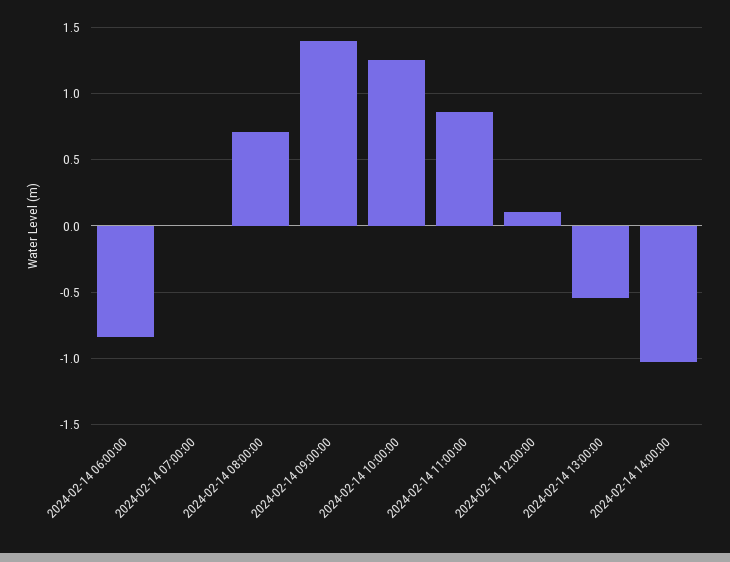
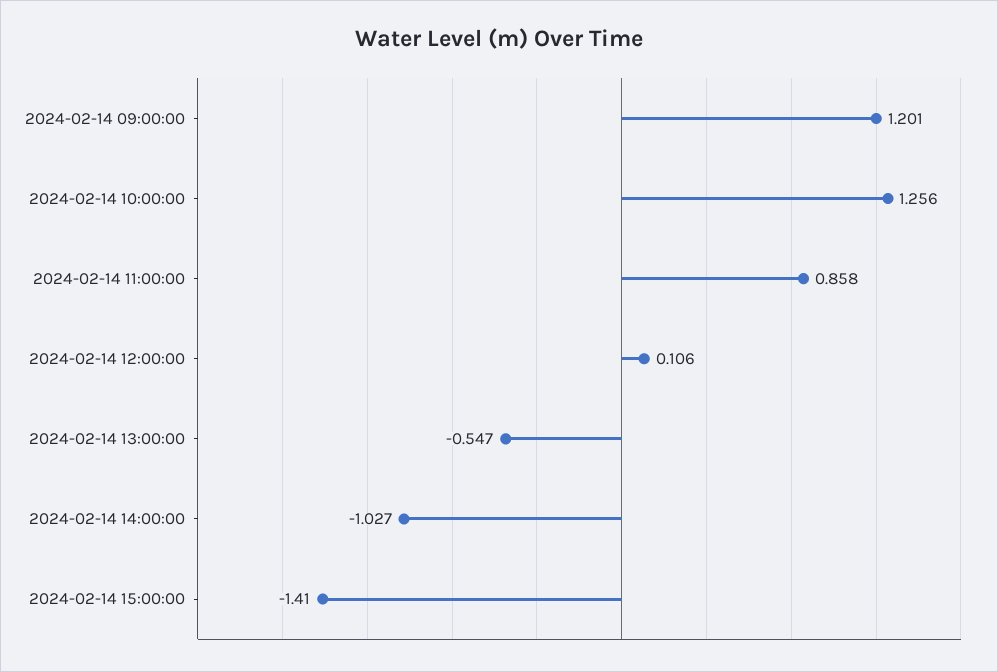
2024-02-14 06:00:00: -0.85 -> none
2024-02-14 07:00:00: 0 -> none
2024-02-14 08:00:00: 0.7 -> none
2024-02-14 09:00:00: 1.4 -> 1.201
2024-02-14 15:00:00: none -> -1.41

